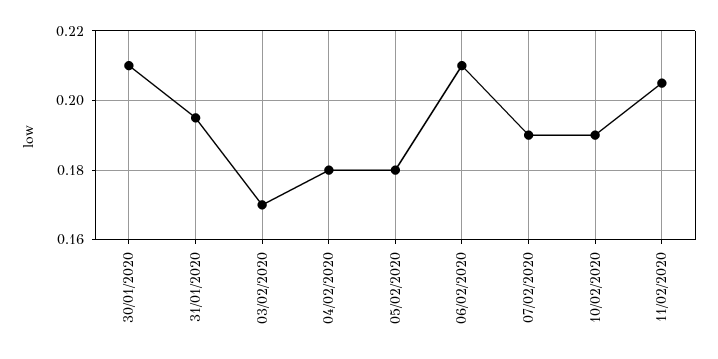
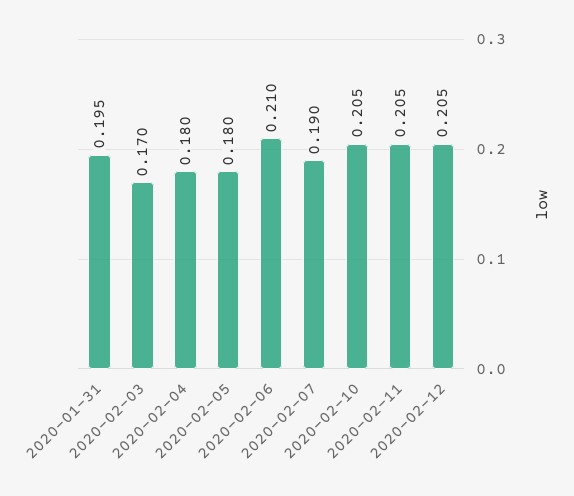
30/01/2020: 0.21 -> none
10/02/2020: 0.19 -> 0.205
2020-02-12: none -> 0.205

